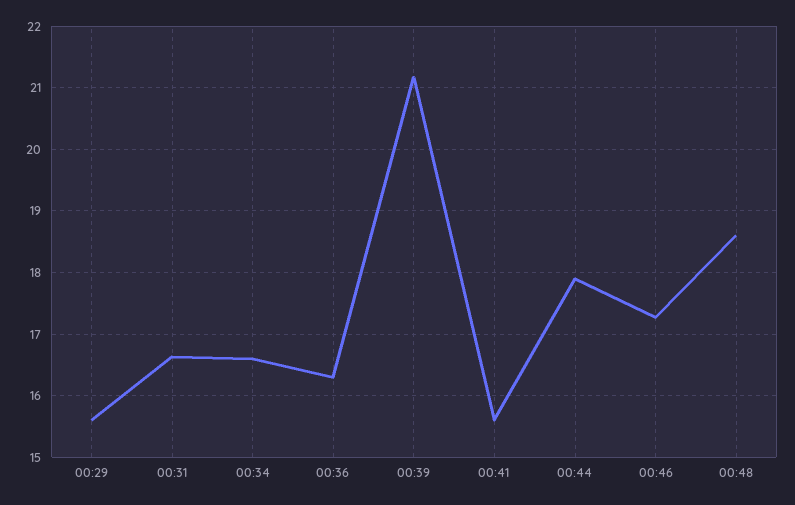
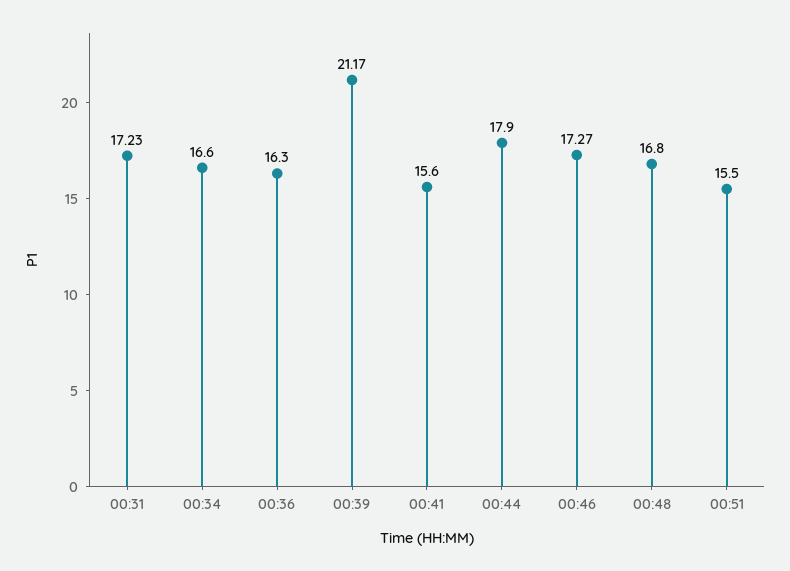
00:29: 15.6 -> none
00:31: 16.6 -> 17.23
00:48: 18.6 -> 16.8
00:51: none -> 15.5

